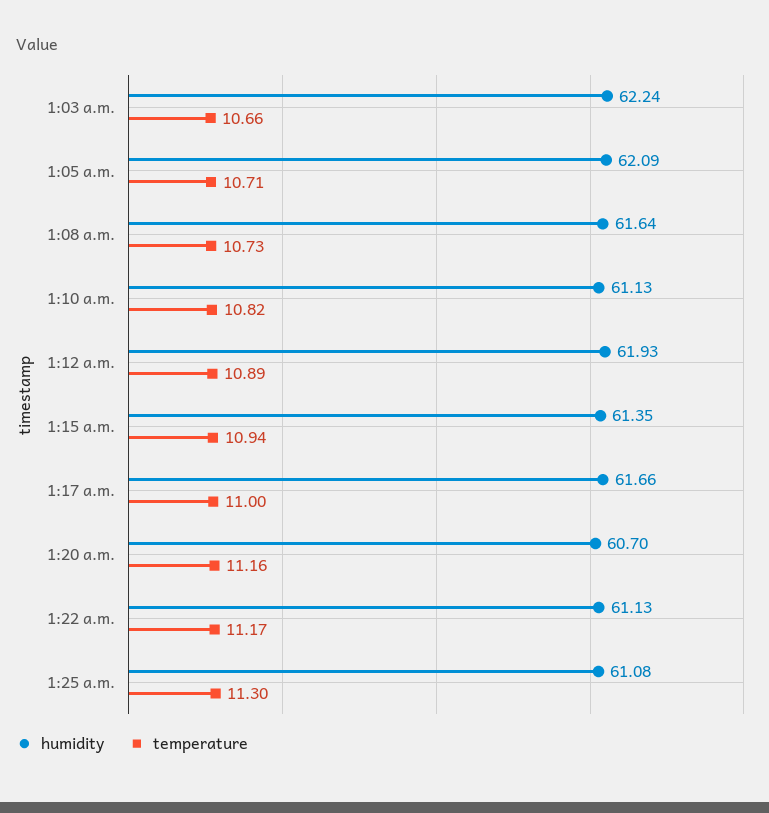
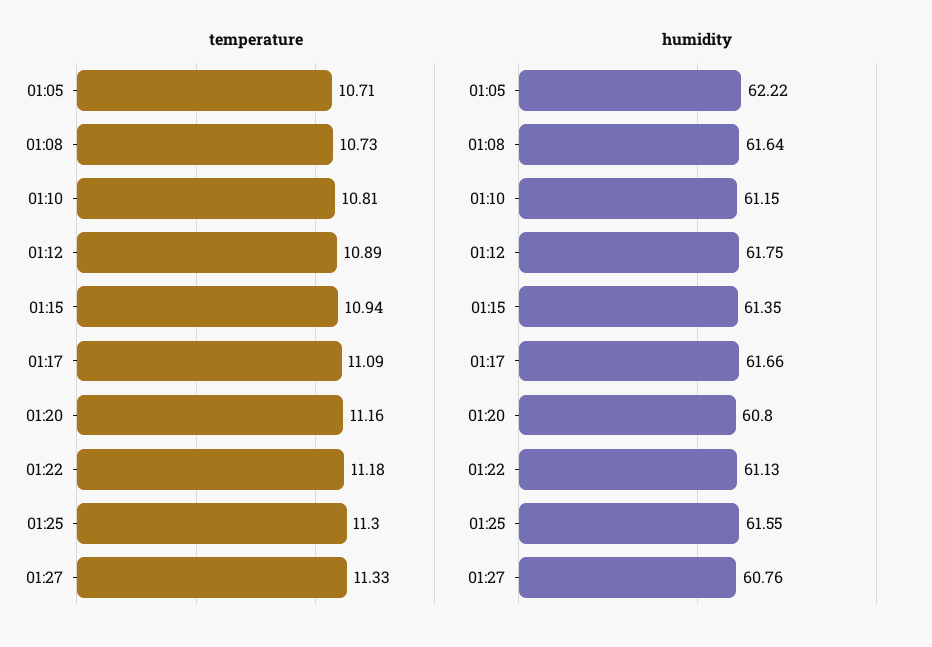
humidity, 1:03 a.m.: 62.24 -> none
temperature, 1:03 a.m.: 10.66 -> none
humidity, 1:05 a.m.: 62.09 -> 62.22
humidity, 1:10 a.m.: 61.13 -> 61.15
temperature, 1:10 a.m.: 10.82 -> 10.81
humidity, 1:12 a.m.: 61.93 -> 61.75
temperature, 1:17 a.m.: 11 -> 11.09
humidity, 1:20 a.m.: 60.7 -> 60.8
temperature, 1:22 a.m.: 11.17 -> 11.18
humidity, 1:25 a.m.: 61.08 -> 61.55
temperature, 01:27: none -> 11.33
humidity, 01:27: none -> 60.76

